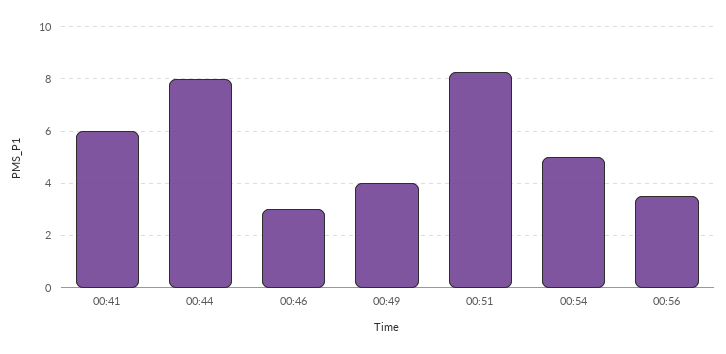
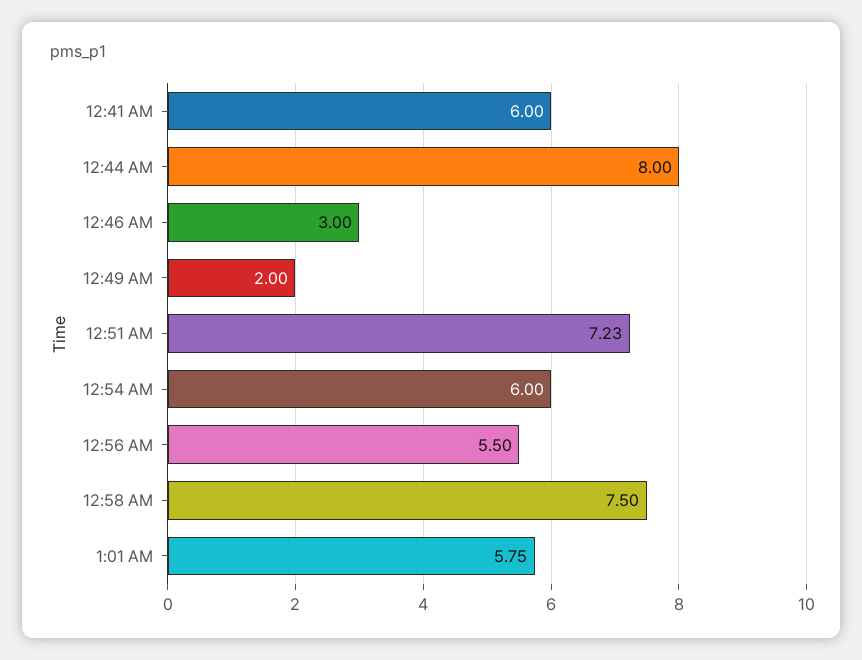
00:49: 4 -> 2
00:51: 8.25 -> 7.23
00:54: 5 -> 6
00:56: 3.5 -> 5.5
12:58 AM: none -> 7.5
1:01 AM: none -> 5.75

